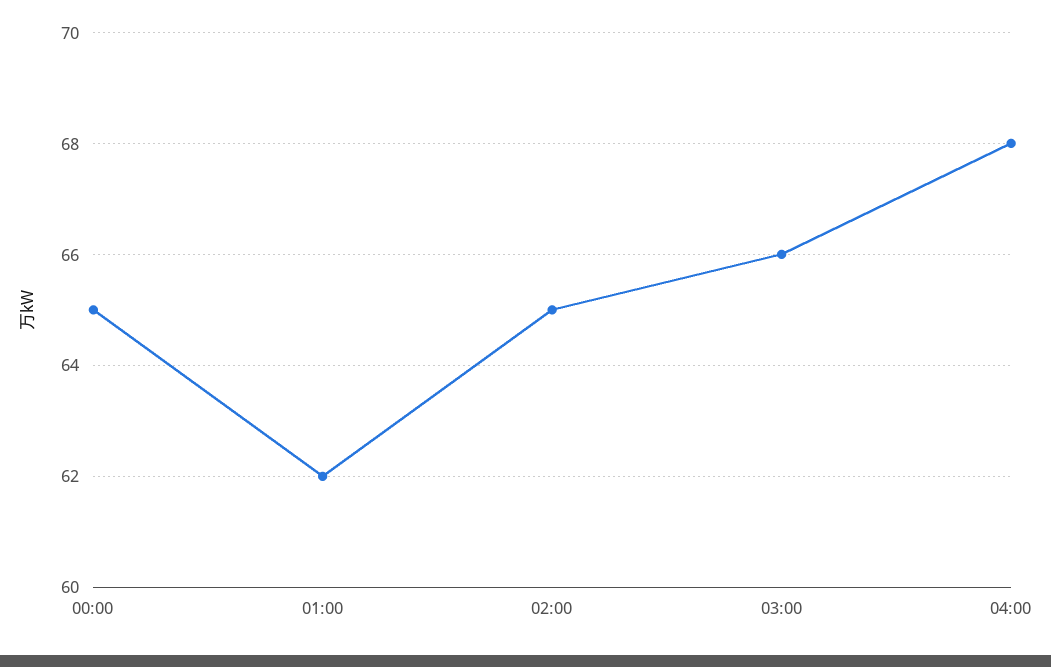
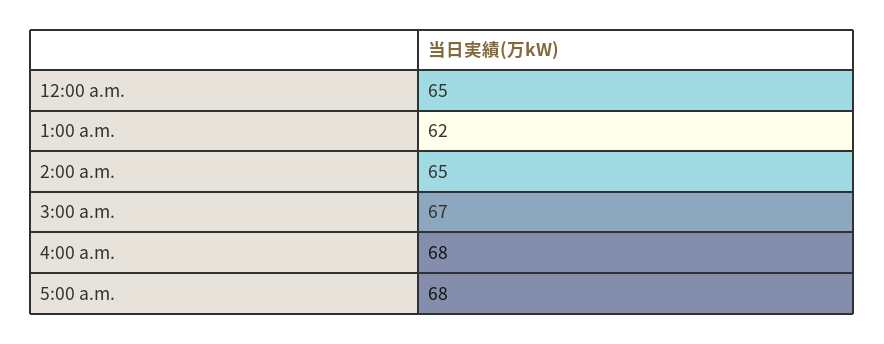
03:00: 66 -> 67
5:00 a.m.: none -> 68

